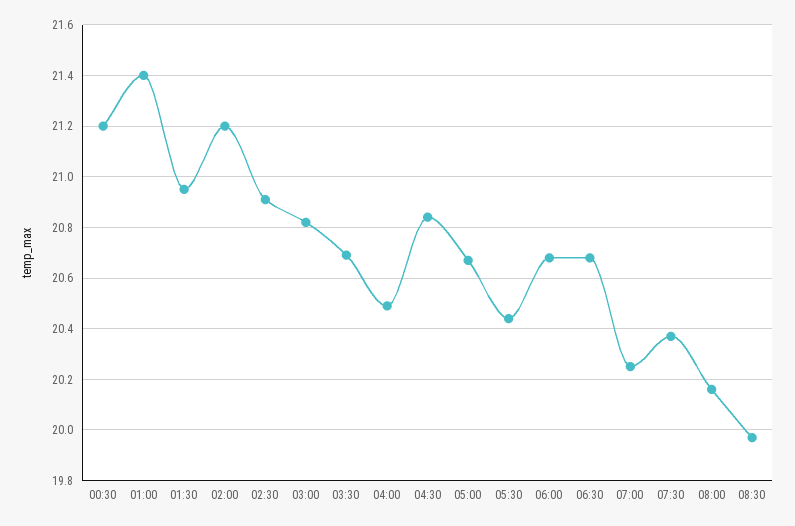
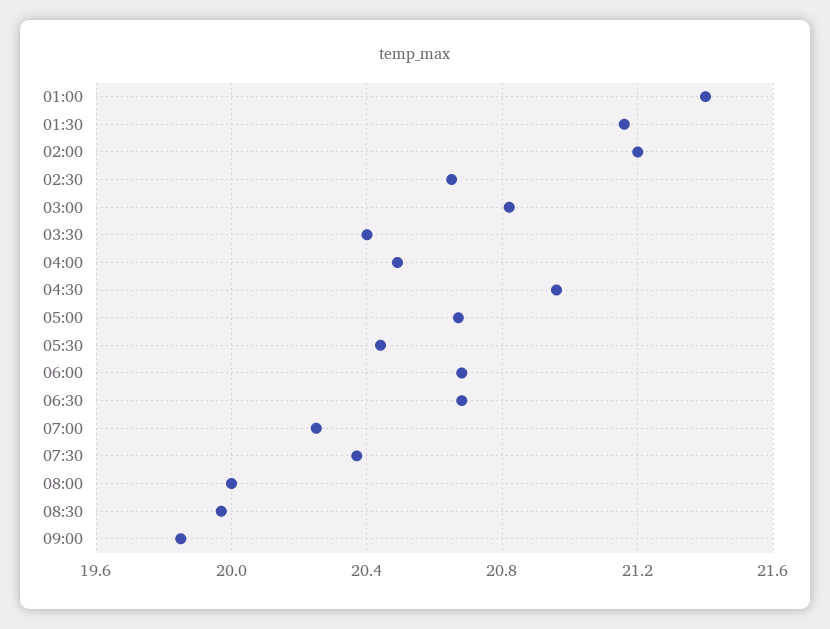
00:30: 21.2 -> none
01:30: 20.95 -> 21.15
02:30: 20.9 -> 20.65
03:30: 20.7 -> 20.4
04:30: 20.85 -> 20.95
08:00: 20.15 -> 20
09:00: none -> 19.85

